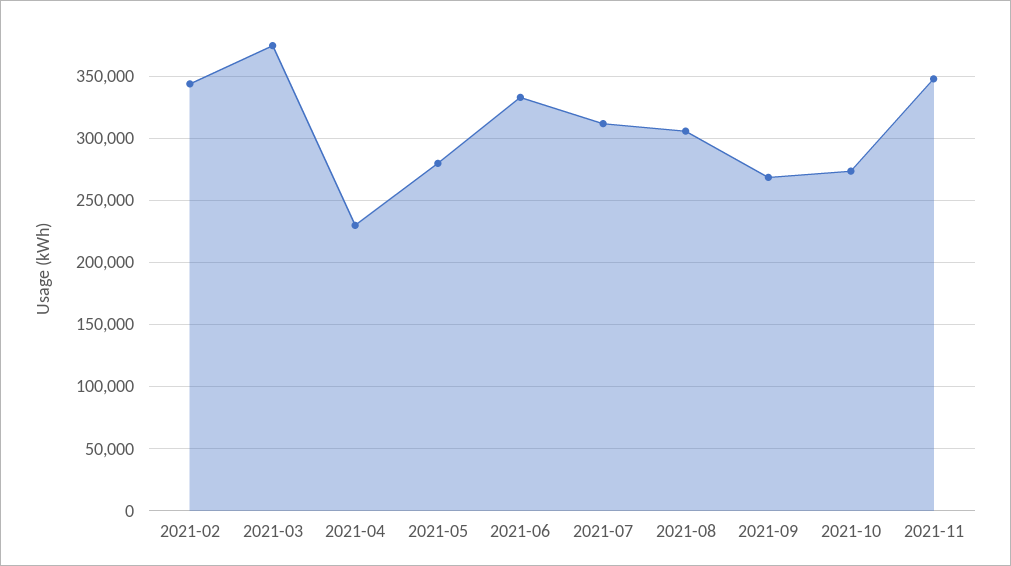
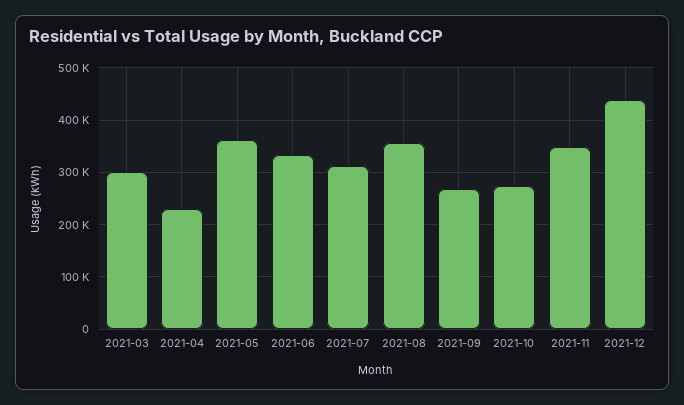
2021-02: 345000 -> none
2021-03: 375000 -> 300000
2021-05: 280000 -> 360000
2021-08: 305000 -> 360000
2021-12: none -> 440000

